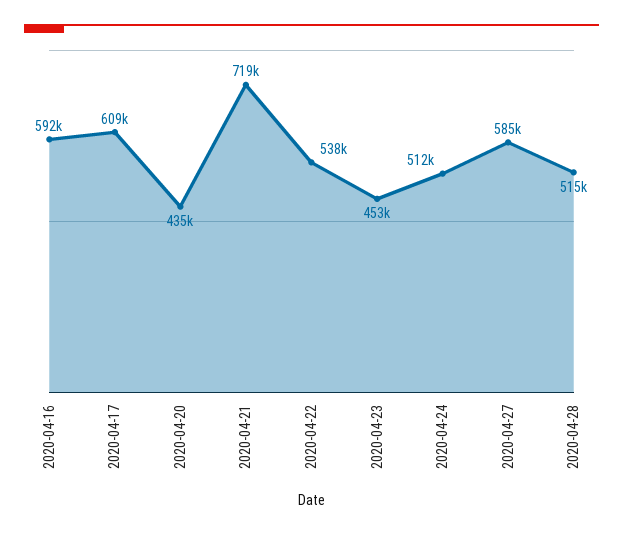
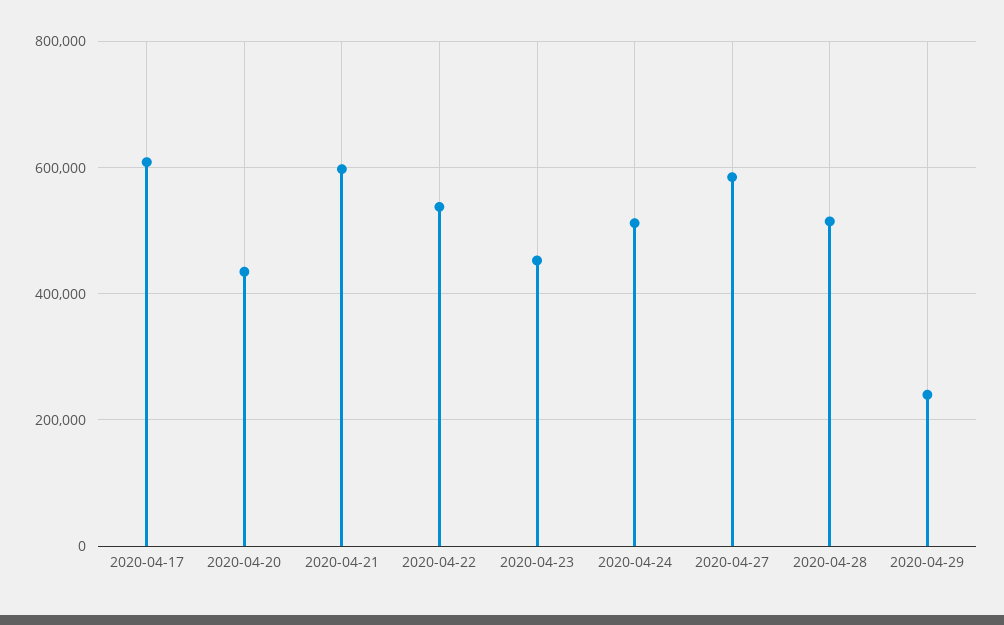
2020-04-16: 592000 -> none
2020-04-21: 719000 -> 600000
2020-04-29: none -> 240000

